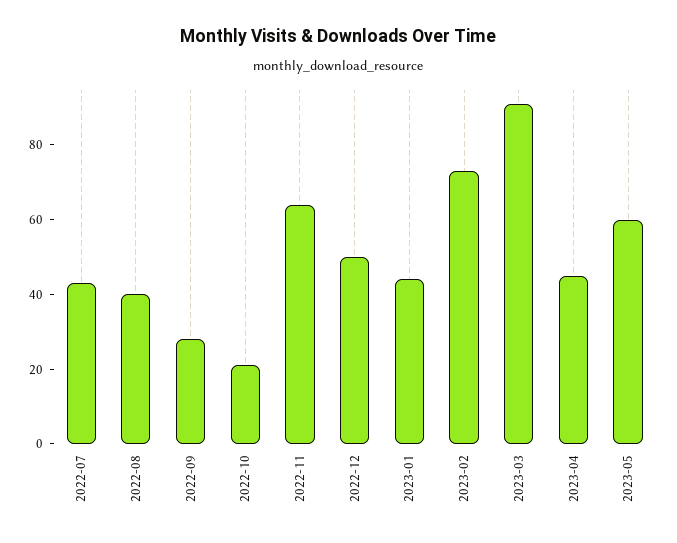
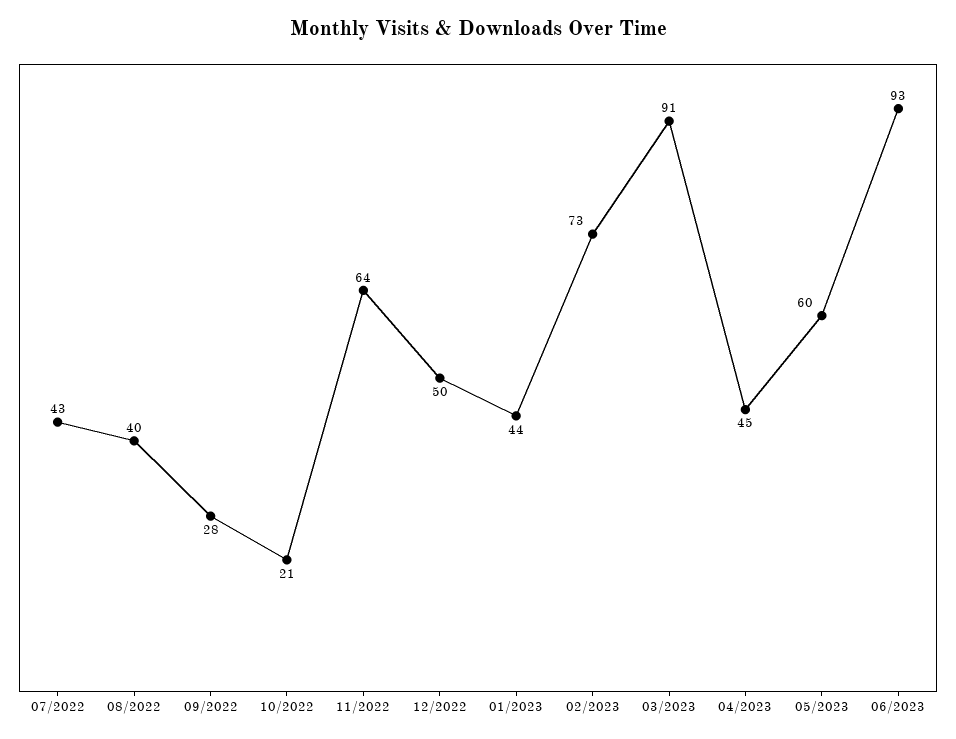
06/2023: none -> 93

